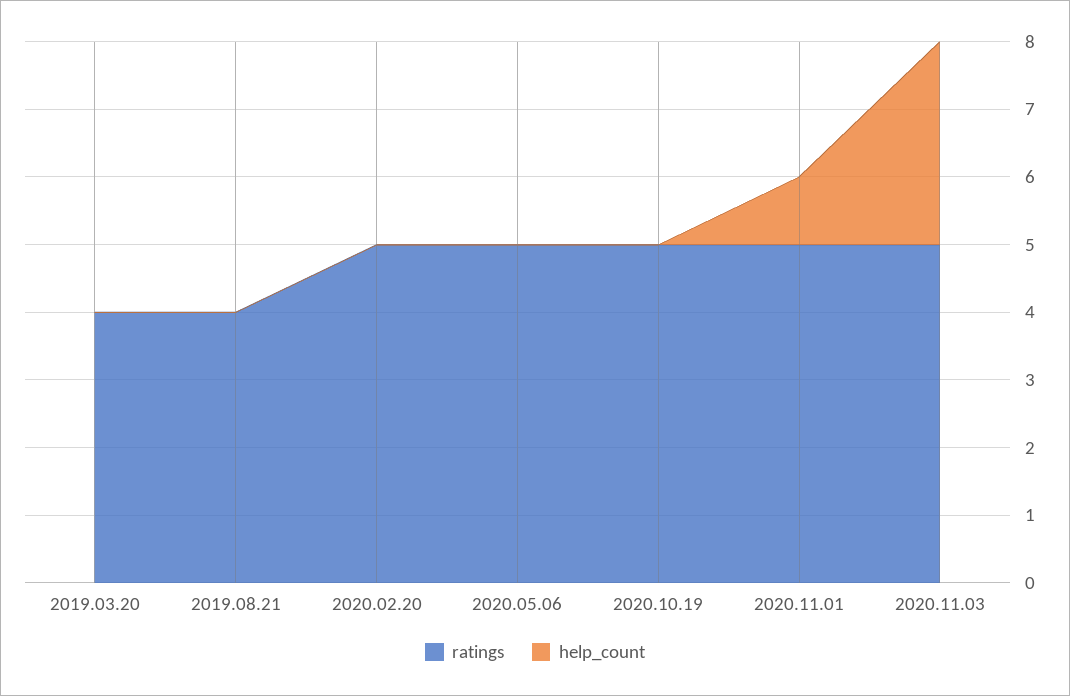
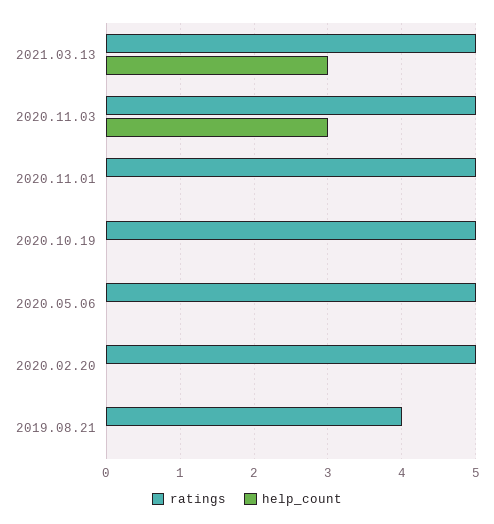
ratings, 2019.03.20: 4 -> none
help_count, 2019.03.20: 0 -> none
help_count, 2020.11.01: 1 -> 0
ratings, 2021.03.13: none -> 5
help_count, 2021.03.13: none -> 3

